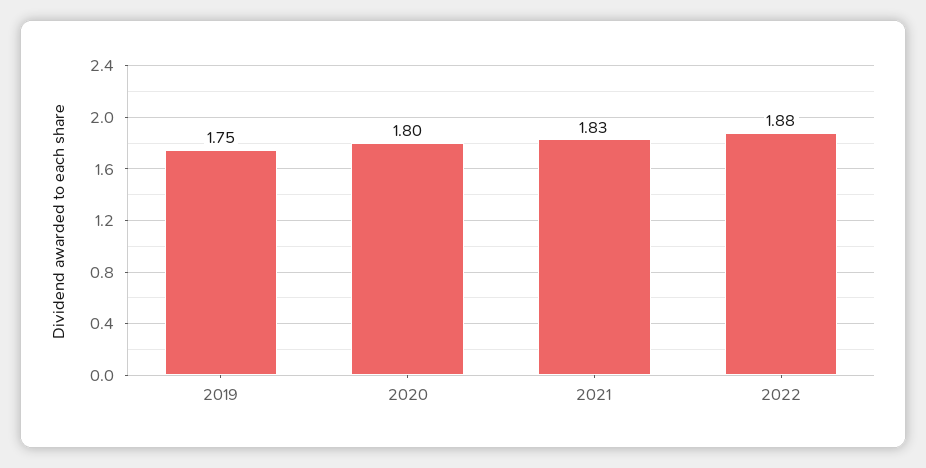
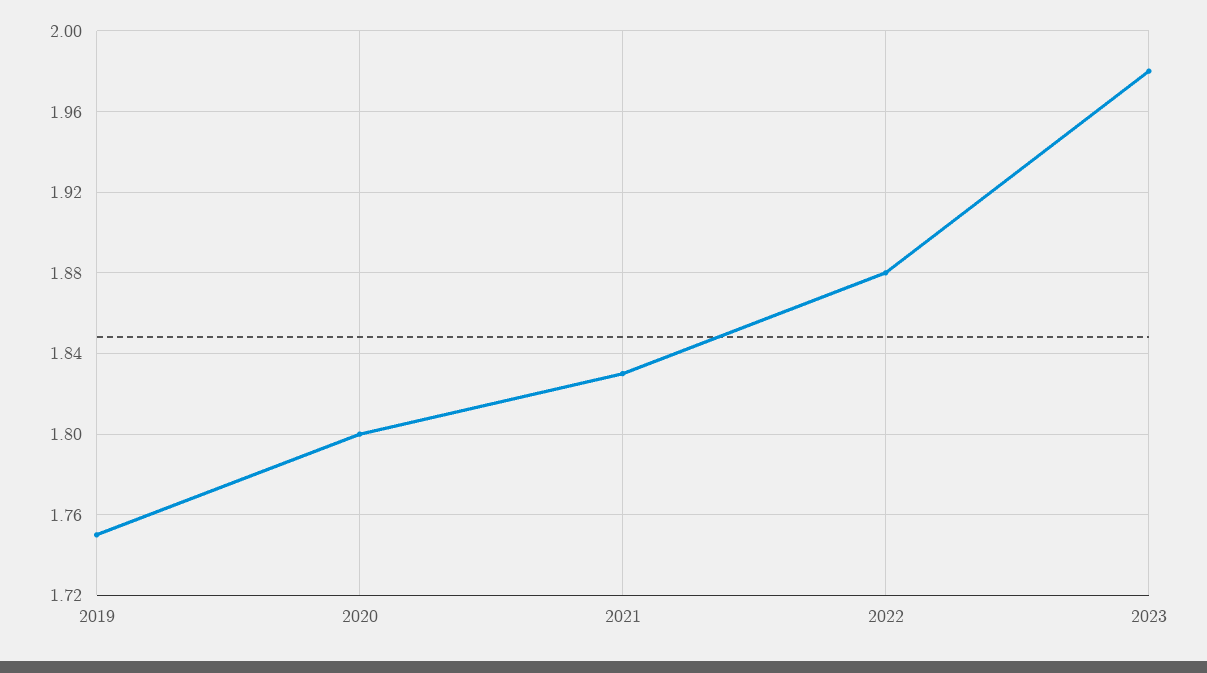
2023: none -> 1.98

